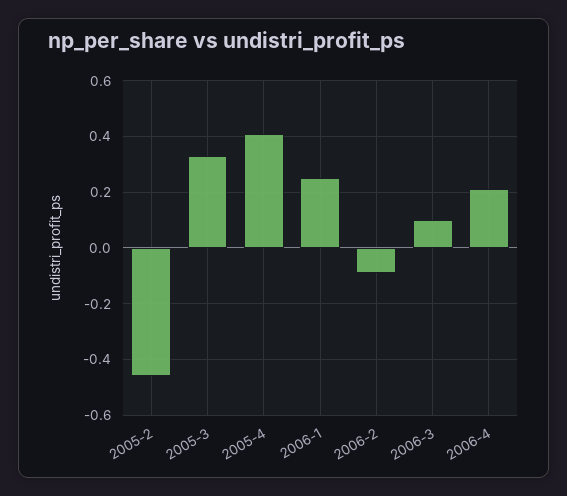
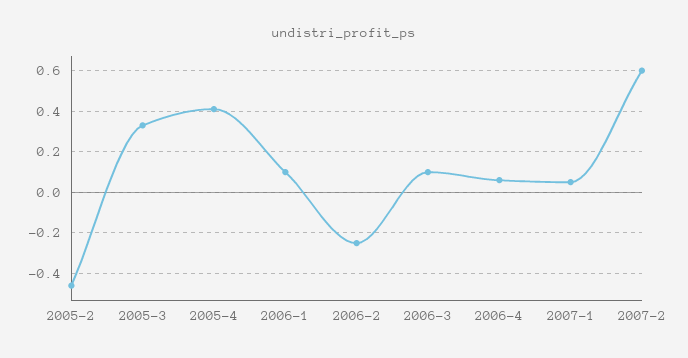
2006-1: 0.25 -> 0.1
2006-2: -0.1 -> -0.25
2006-4: 0.2 -> 0.05
2007-1: none -> 0.05
2007-2: none -> 0.6

